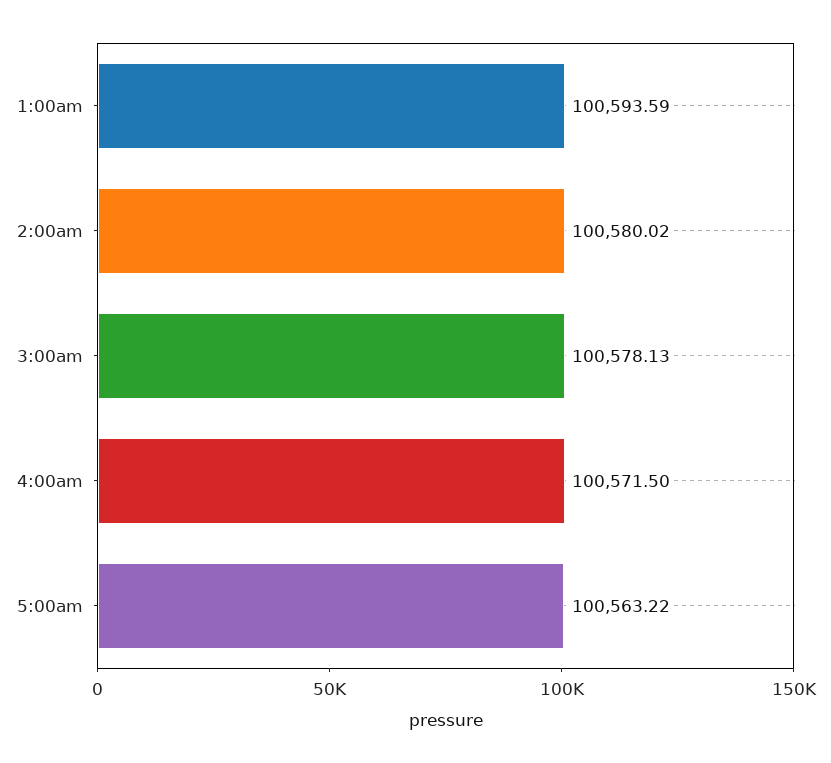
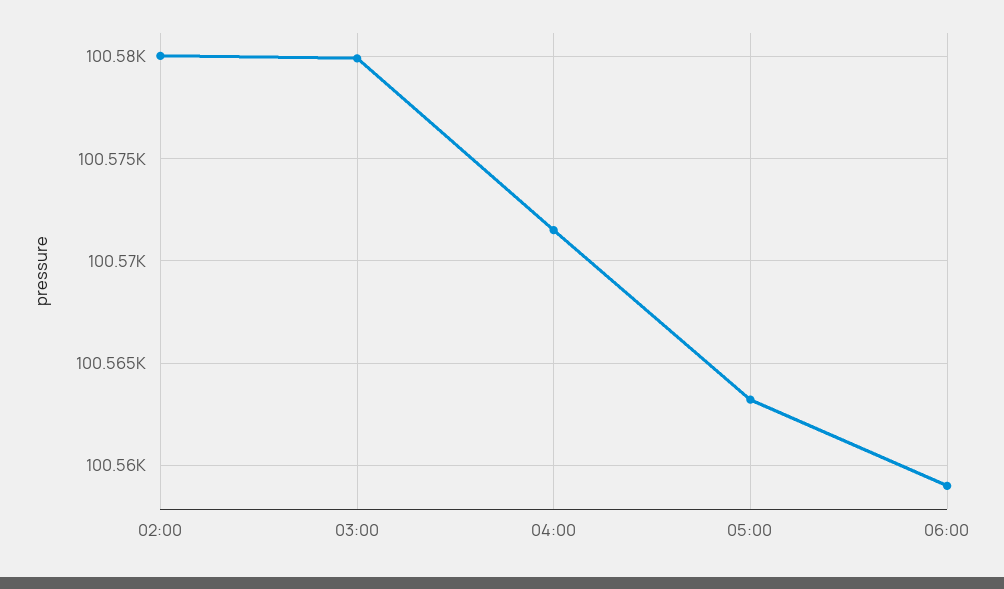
1:00am: 100593.59 -> none
3:00am: 100578.13 -> 100580
06:00: none -> 100559

